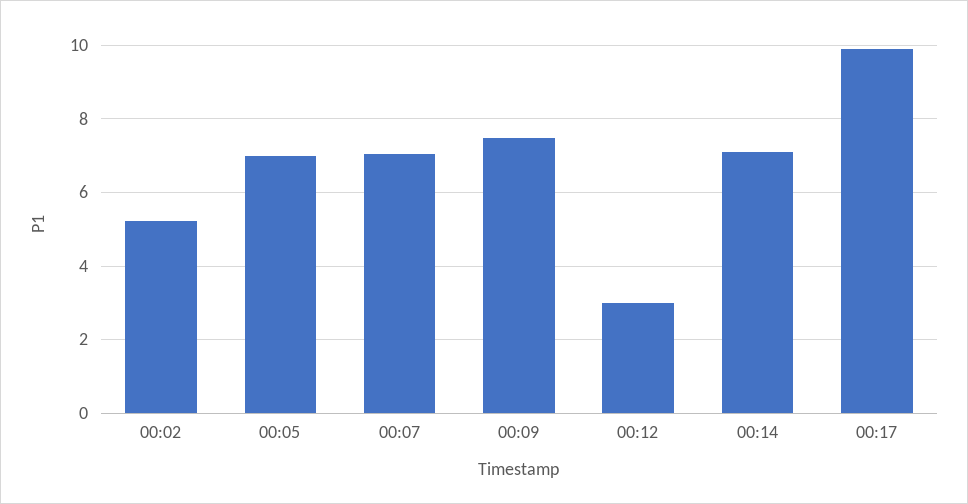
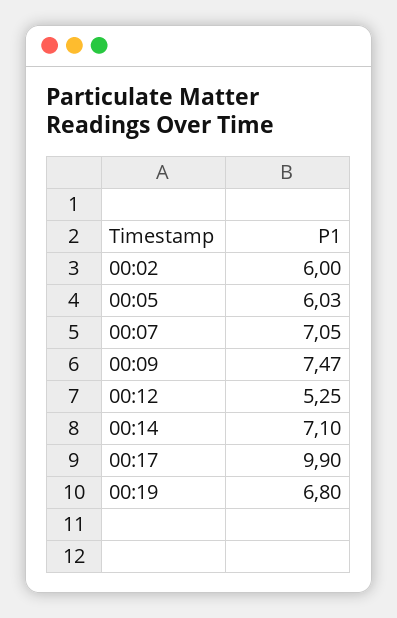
00:02: 5.2 -> 6
00:05: 7 -> 6.03
00:12: 3 -> 5.25
00:19: none -> 6.8

